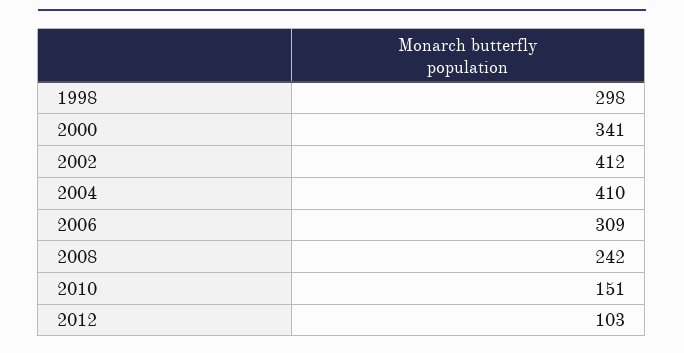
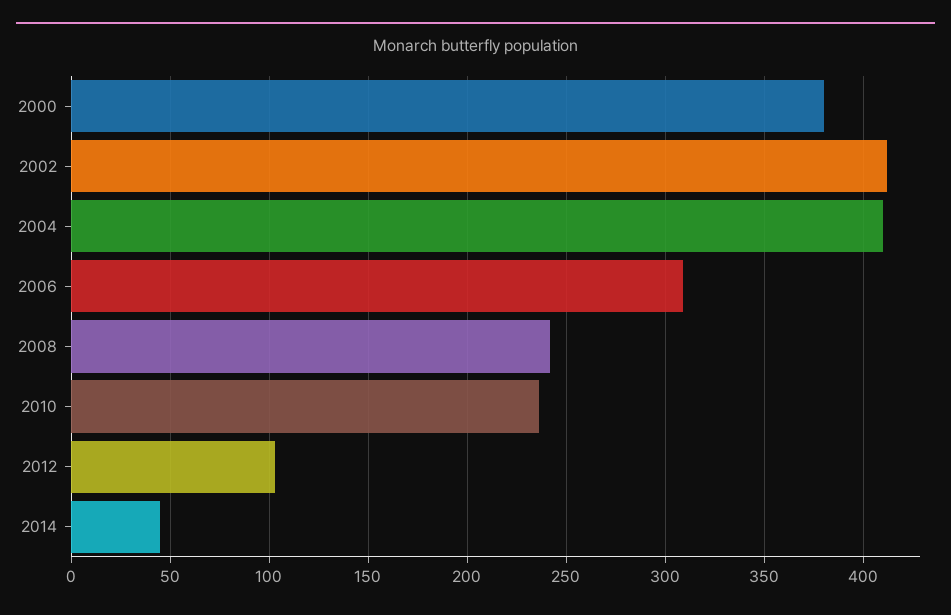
1998: 298 -> none
2000: 341 -> 380
2010: 151 -> 235
2014: none -> 45

